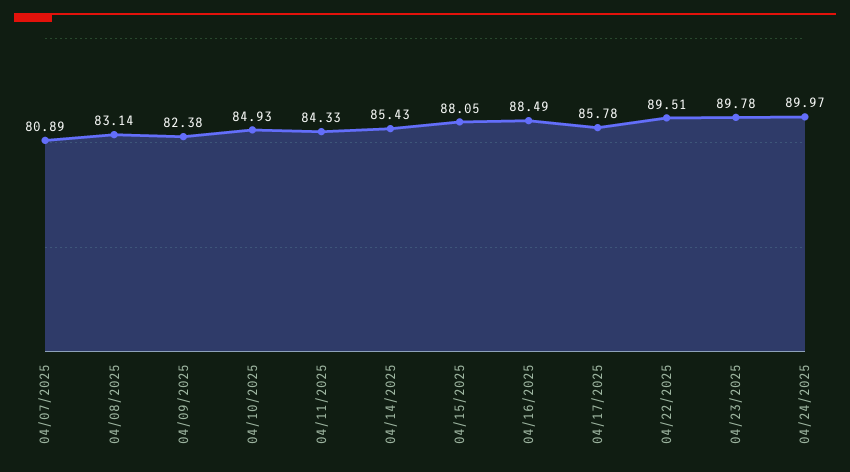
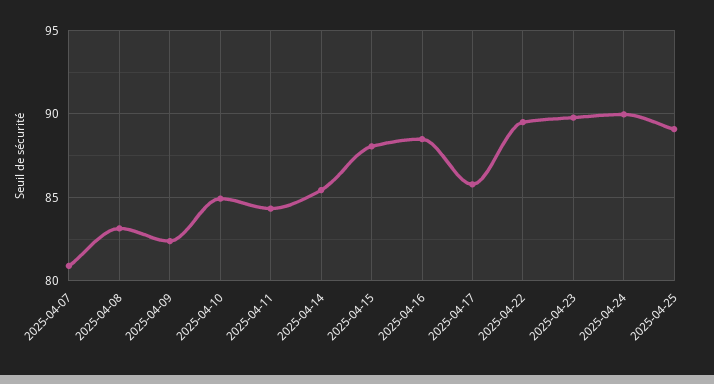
2025-04-25: none -> 89

